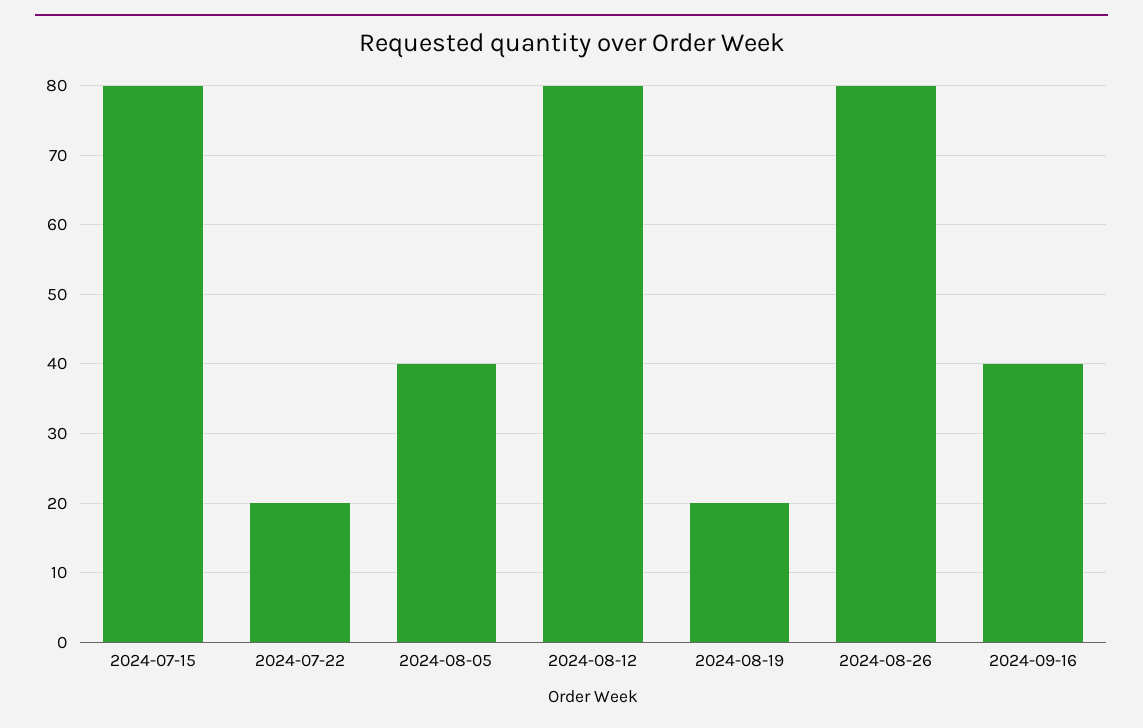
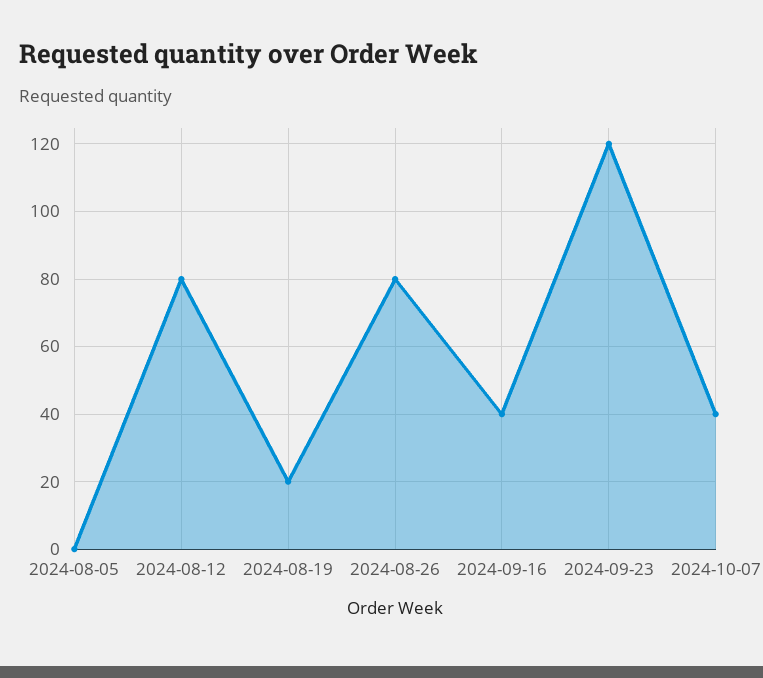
2024-07-15: 80 -> none
2024-07-22: 20 -> none
2024-08-05: 40 -> 0
2024-09-23: none -> 120
2024-10-07: none -> 40

